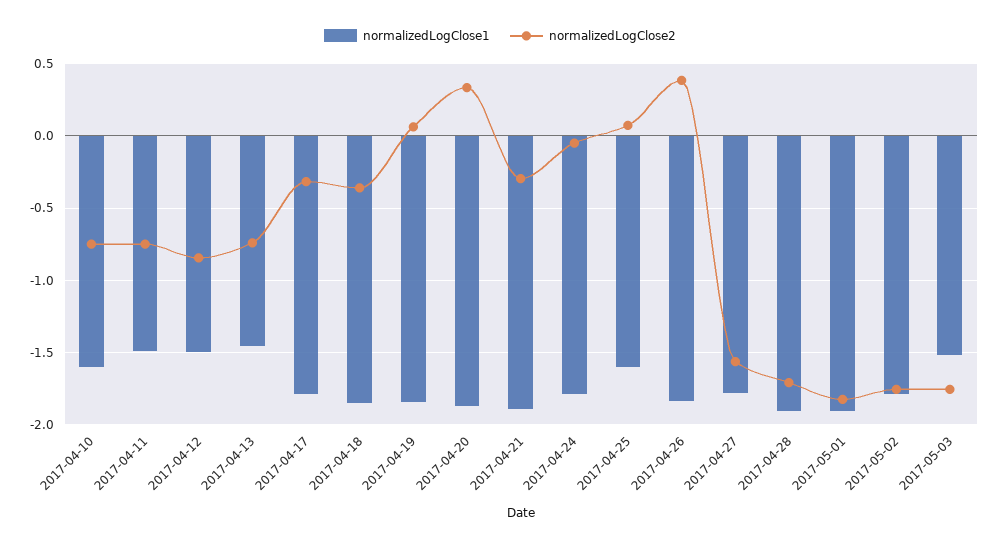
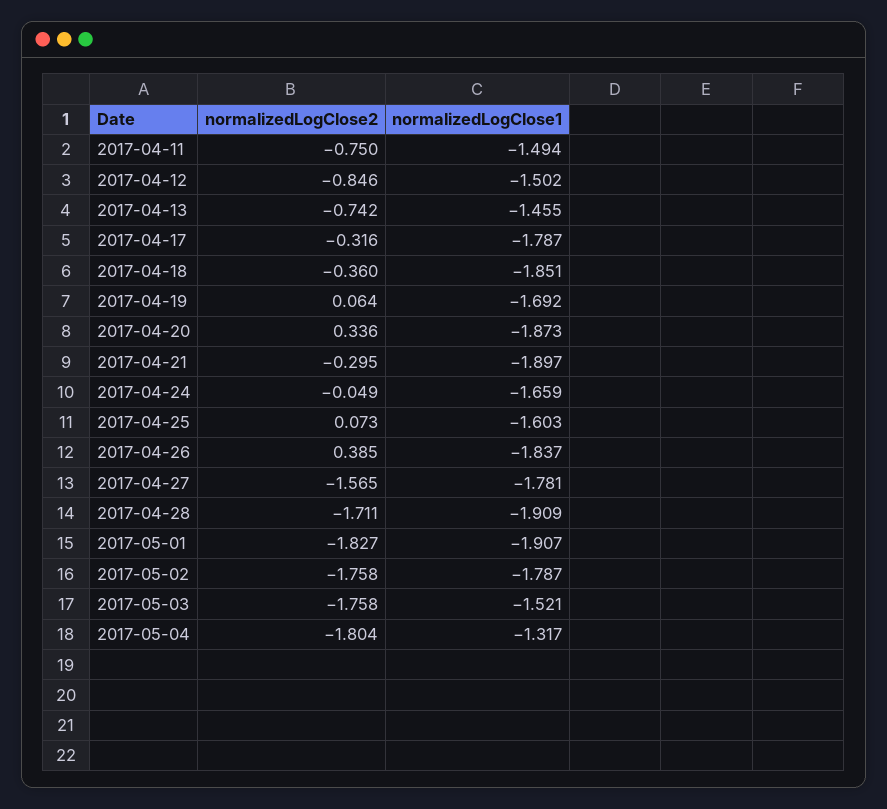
normalizedLogClose1, 2017-04-10: -1.6 -> none
normalizedLogClose2, 2017-04-10: -0.75 -> none
normalizedLogClose1, 2017-04-19: -1.85 -> -1.692
normalizedLogClose1, 2017-04-24: -1.8 -> -1.659
normalizedLogClose2, 2017-05-04: none -> -1.804
normalizedLogClose1, 2017-05-04: none -> -1.317

